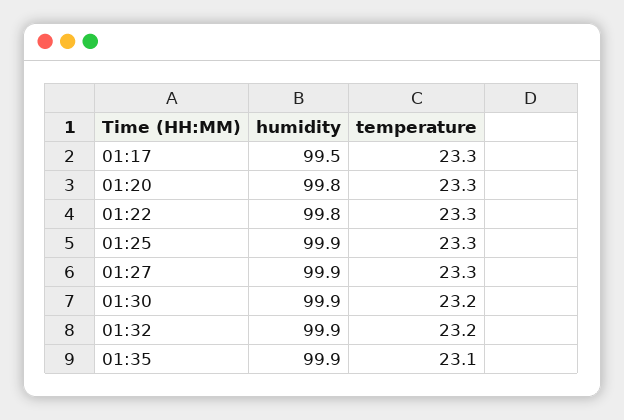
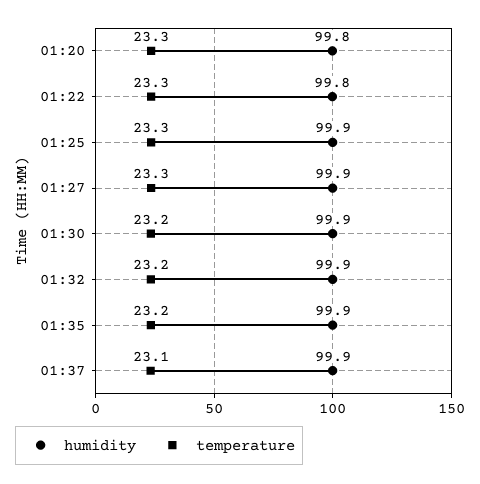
humidity, 01:17: 99.5 -> none
temperature, 01:17: 23.3 -> none
temperature, 01:35: 23.1 -> 23.2
humidity, 01:37: none -> 99.9
temperature, 01:37: none -> 23.1

